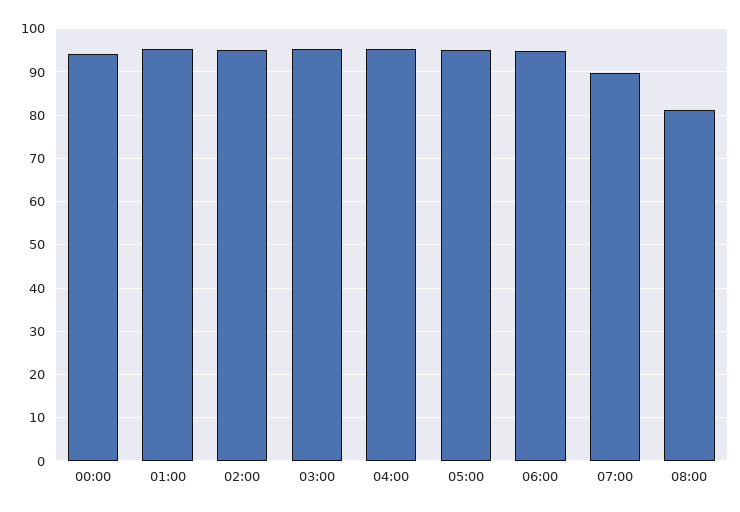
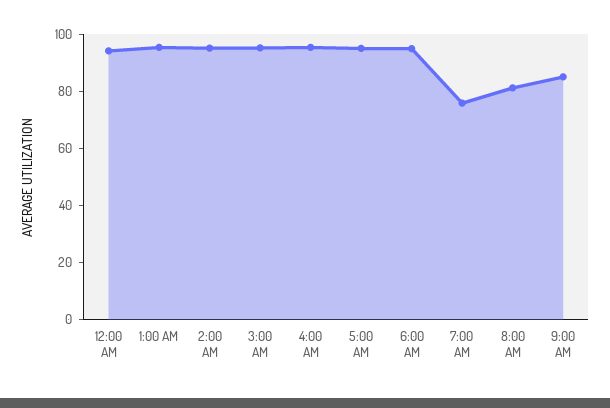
07:00: 90 -> 75
9:00 AM: none -> 85

